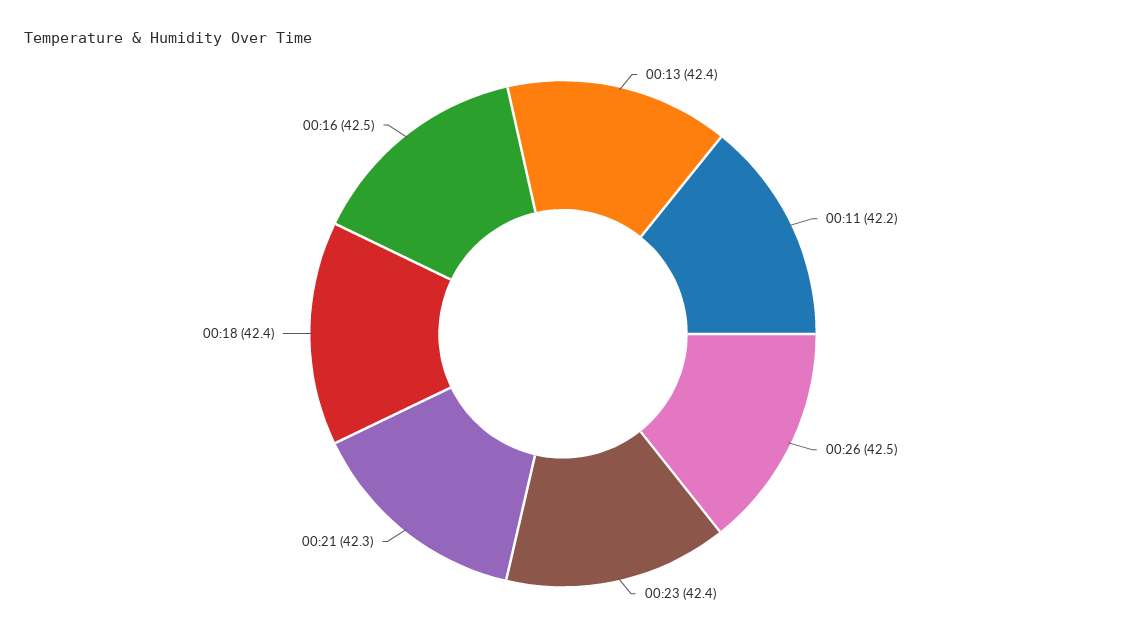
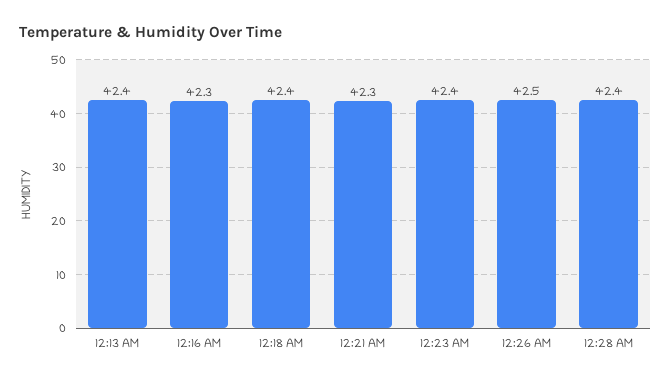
00:11: 42.2 -> none
00:16: 42.5 -> 42.3
12:28 AM: none -> 42.4

